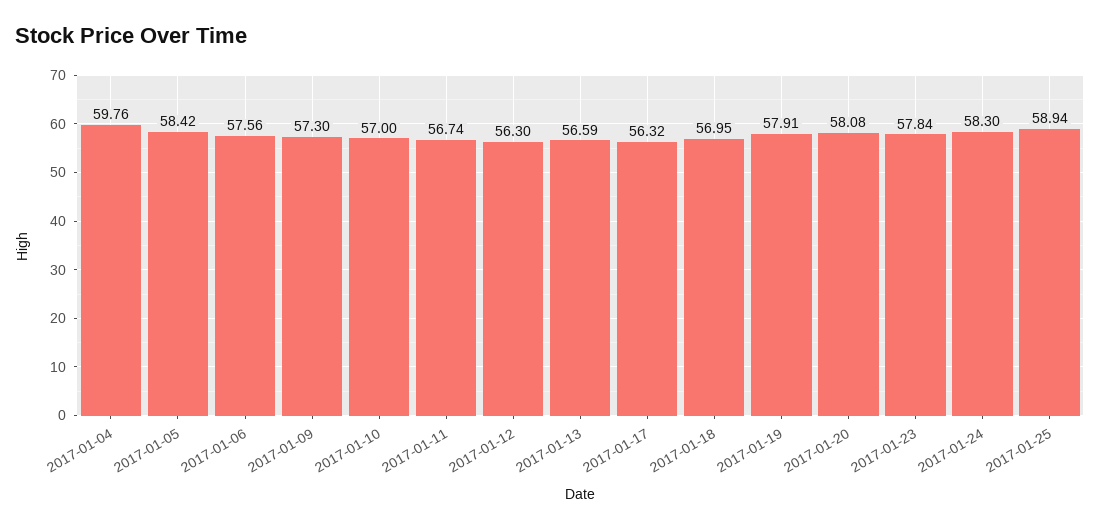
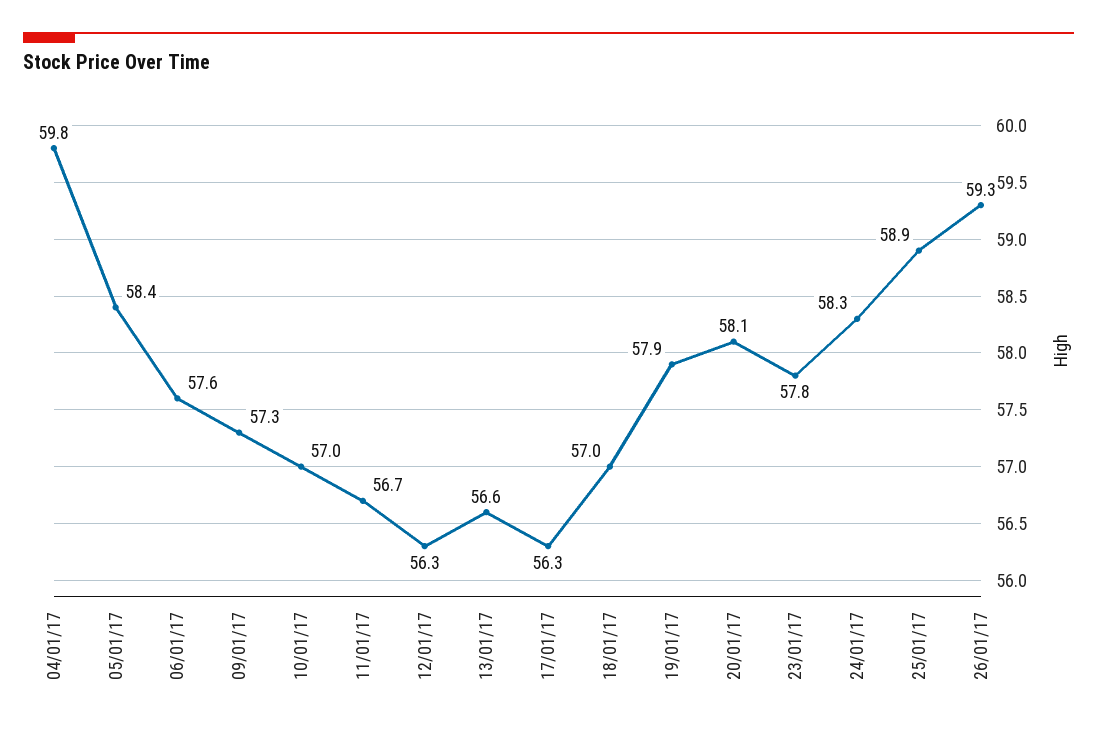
26/01/17: none -> 59.3

